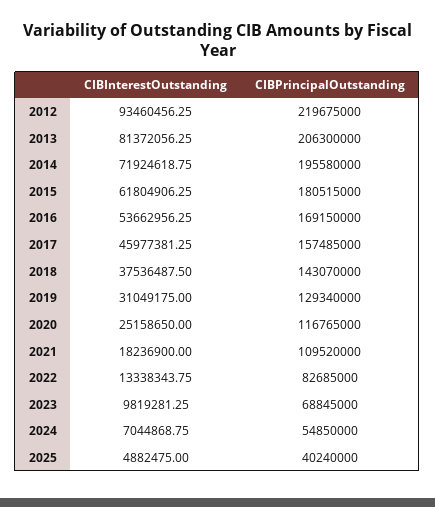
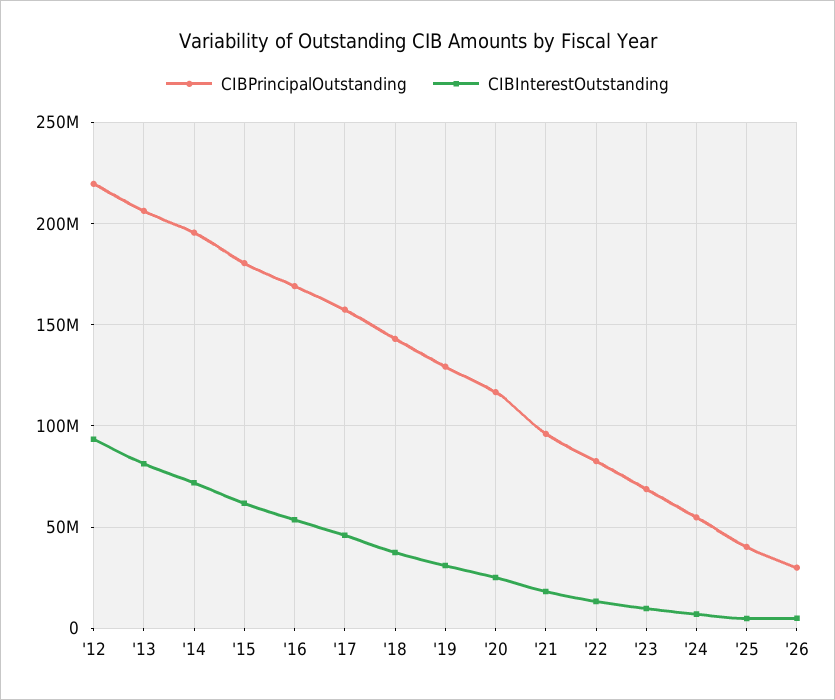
CIBPrincipalOutstanding, 2021: 109520000 -> 95000000
CIBPrincipalOutstanding, '26: none -> 30000000
CIBInterestOutstanding, '26: none -> 5000000

